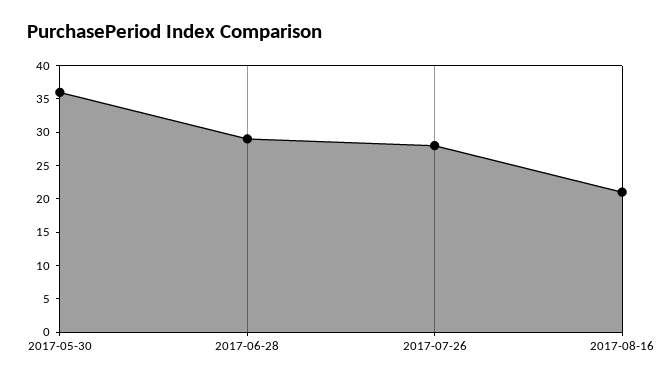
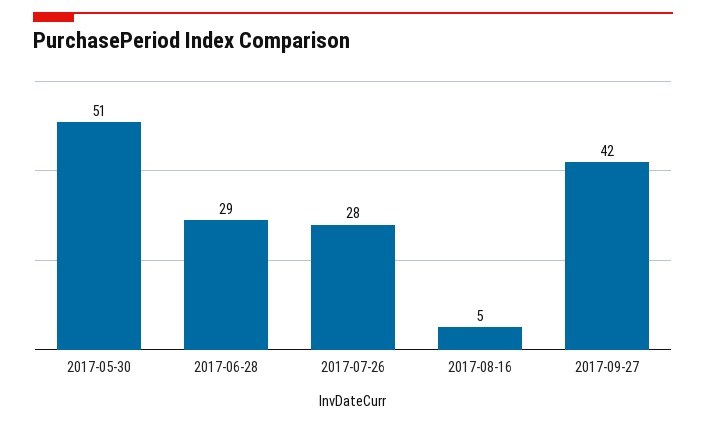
2017-05-30: 35 -> 51
2017-08-16: 20 -> 5
2017-09-27: none -> 42

